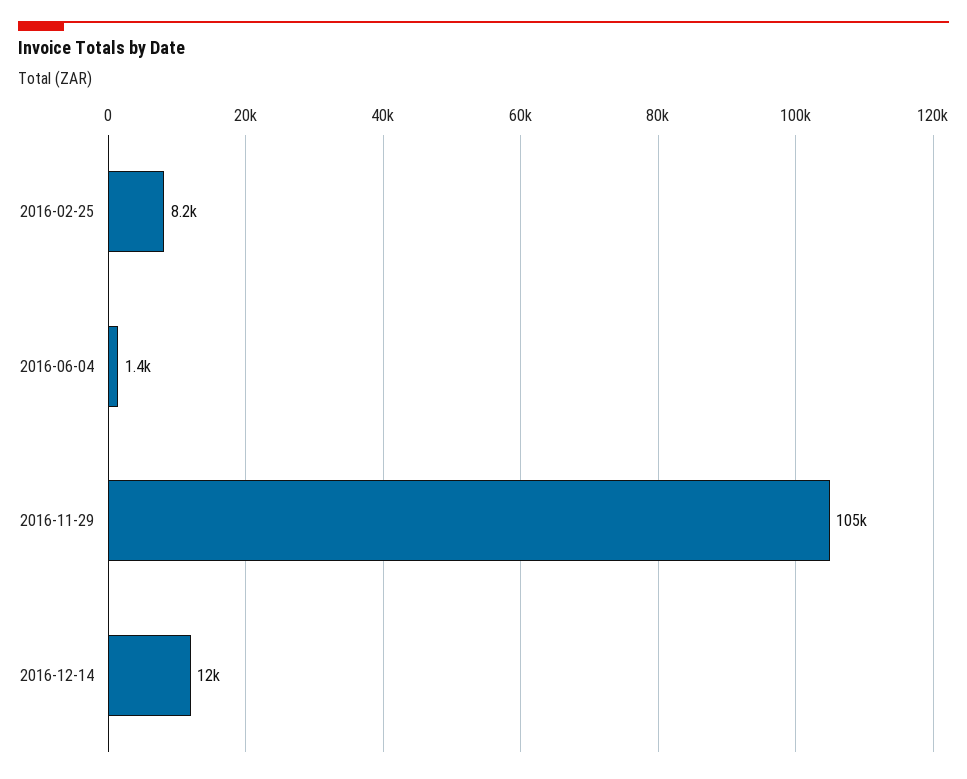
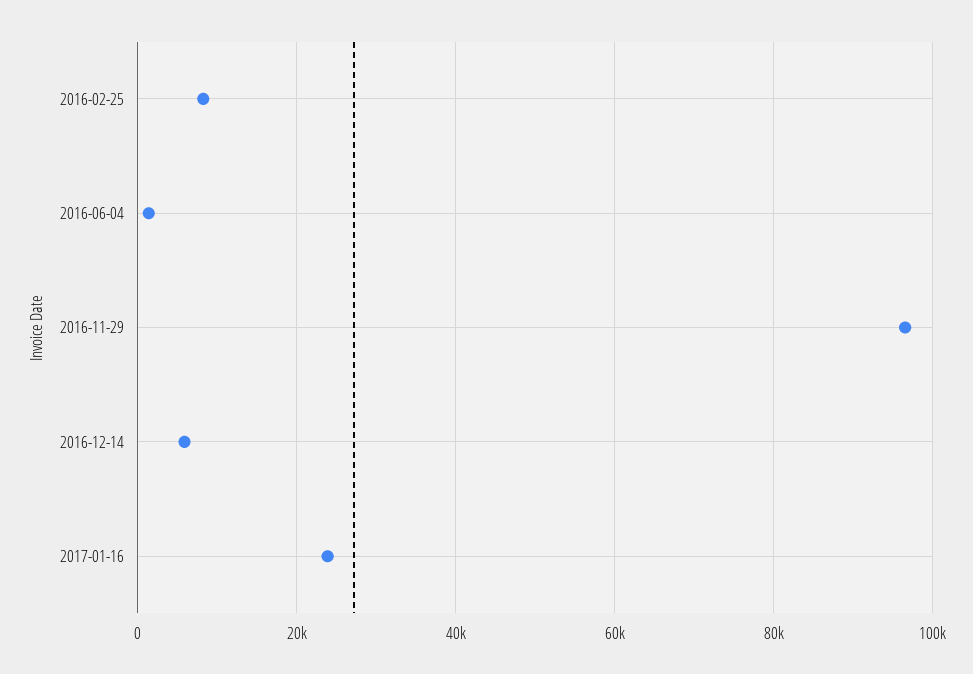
2016-11-29: 105000 -> 96000
2016-12-14: 12000 -> 6000
2017-01-16: none -> 24000

